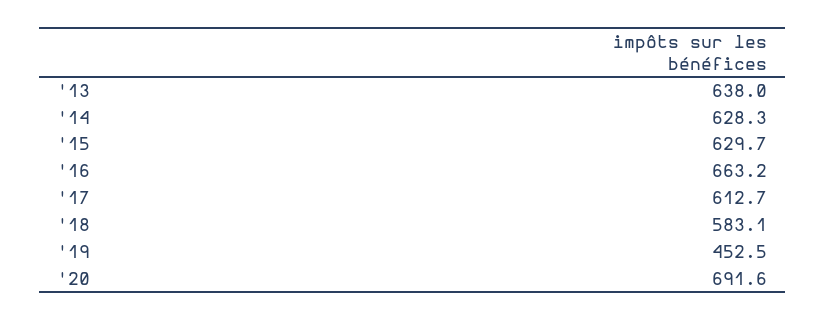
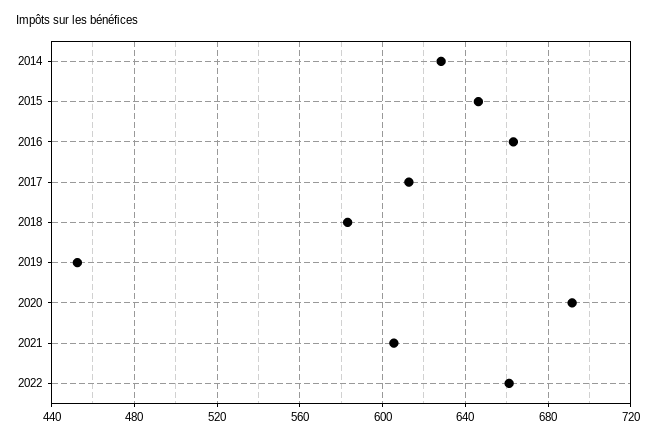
'13: 638 -> none
'15: 629.7 -> 645
2021: none -> 605
2022: none -> 660

